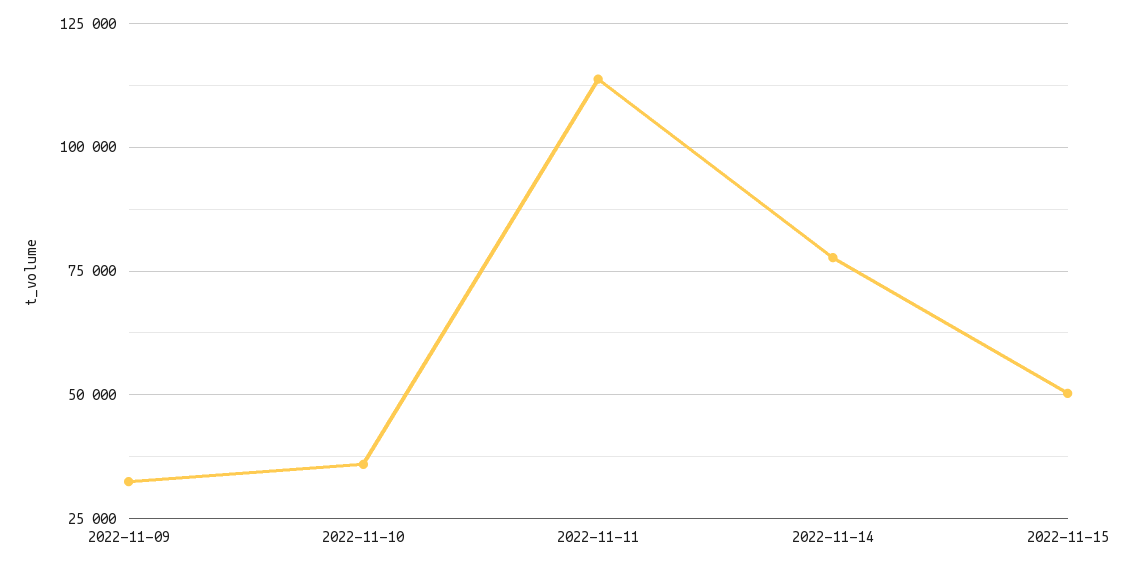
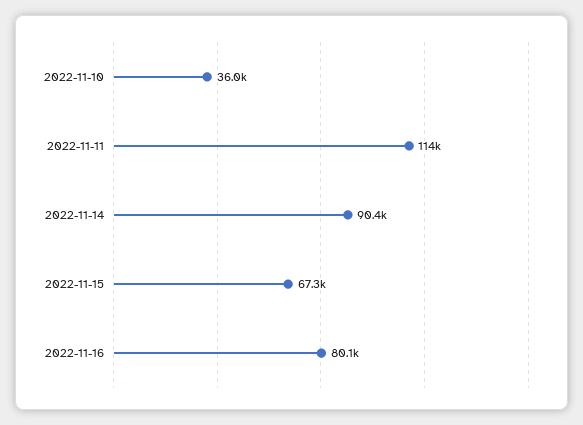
2022-11-09: 32500 -> none
2022-11-14: 77500 -> 90400
2022-11-15: 50000 -> 67300
2022-11-16: none -> 80100

